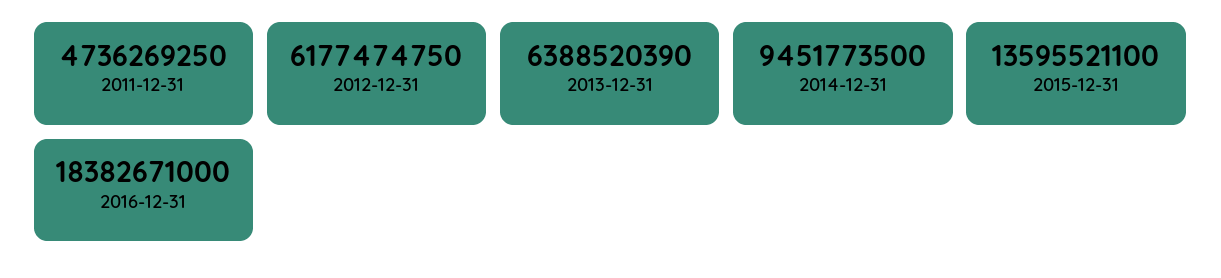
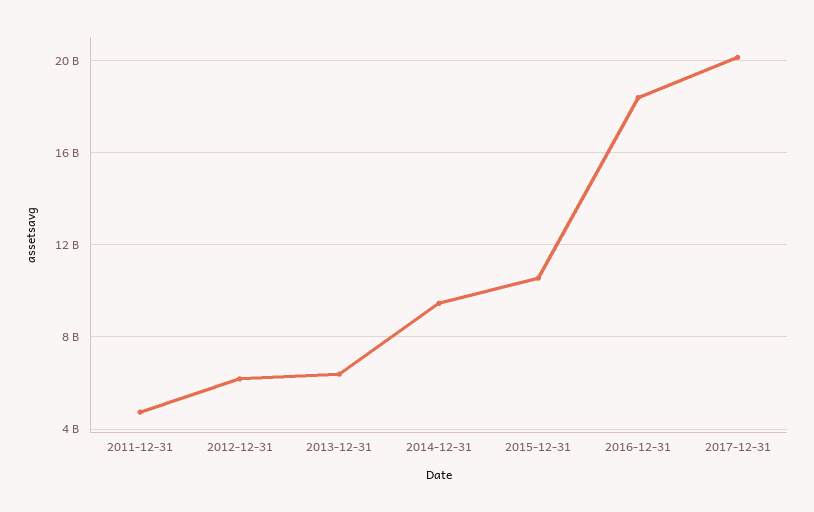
2015-12-31: 13595521100 -> 10500000000
2017-12-31: none -> 20000000000

